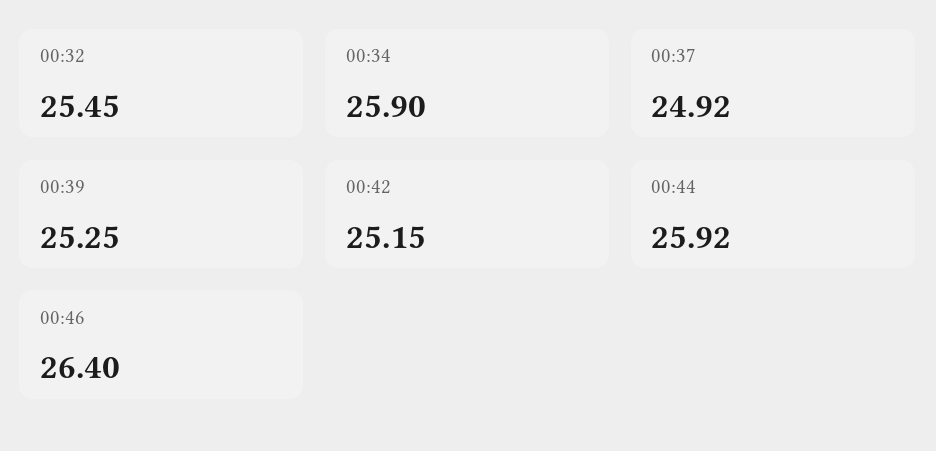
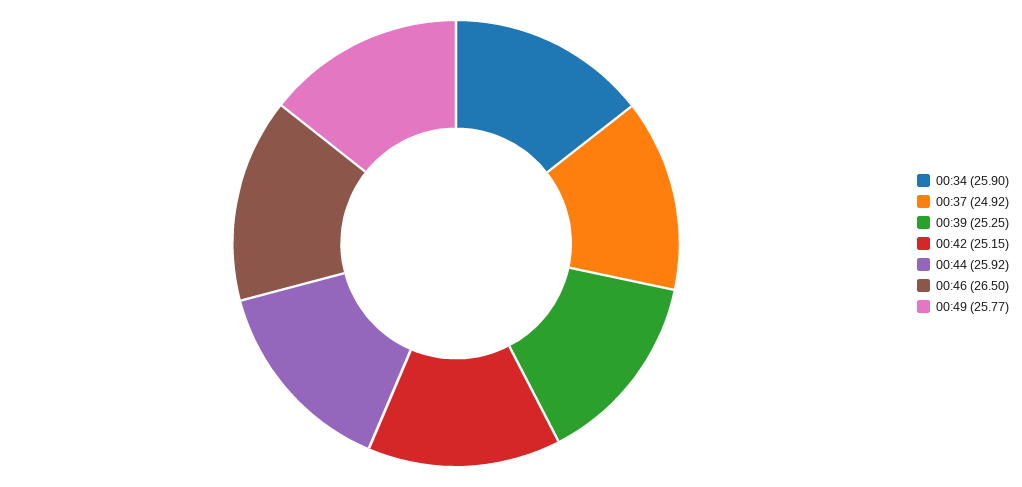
00:32: 25.45 -> none
00:46: 26.4 -> 26.5
00:49: none -> 25.77

